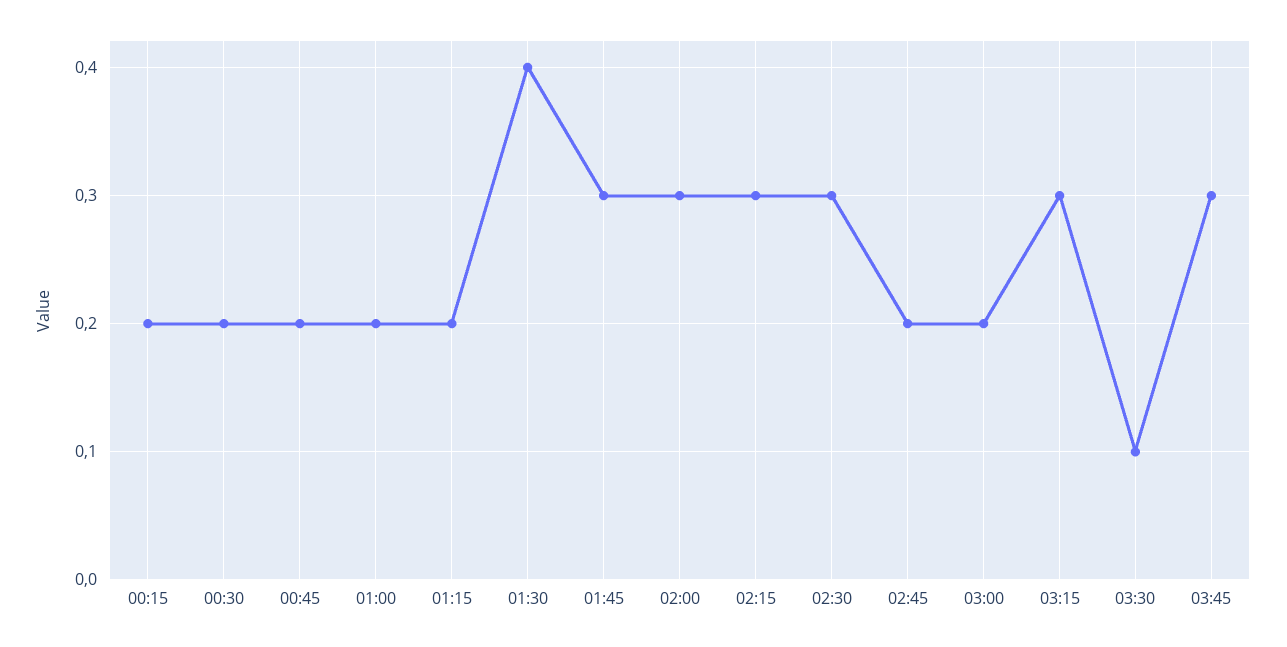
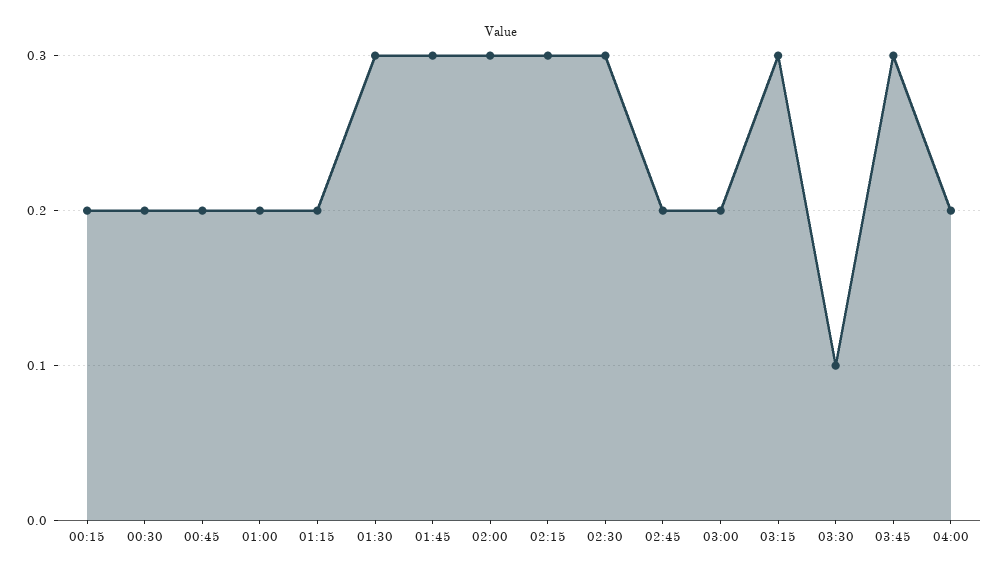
01:30: 0.4 -> 0.3
04:00: none -> 0.2

